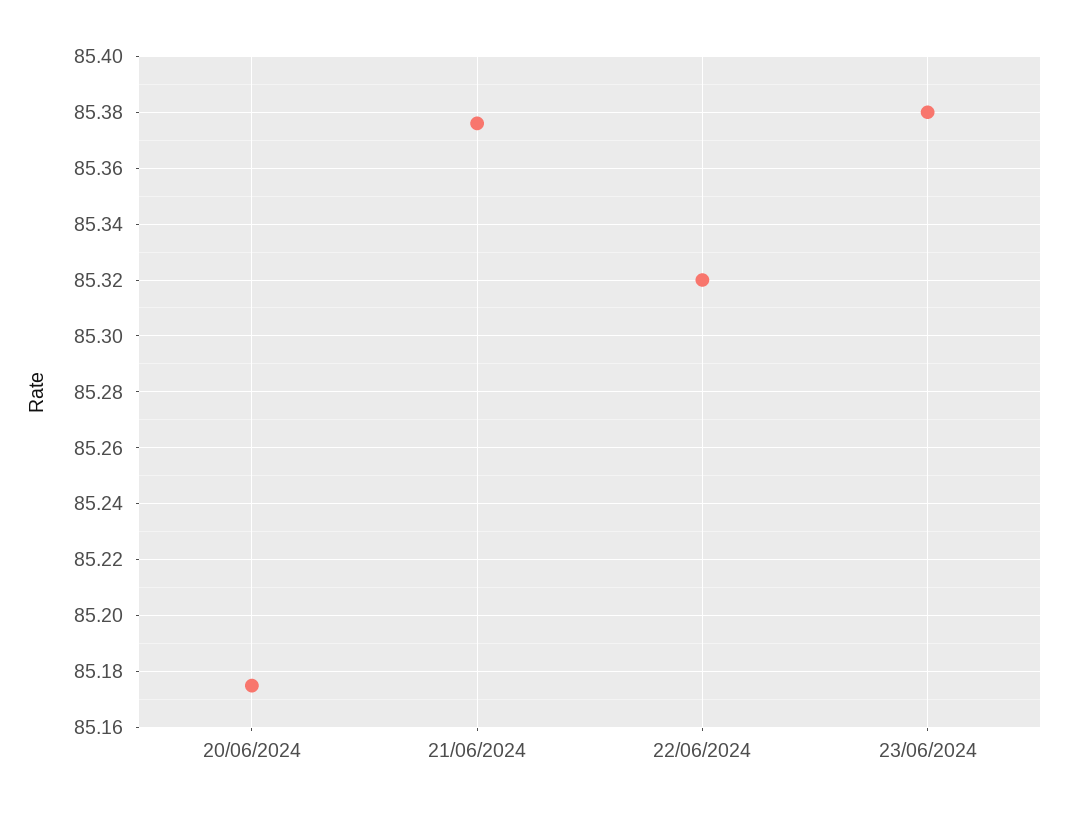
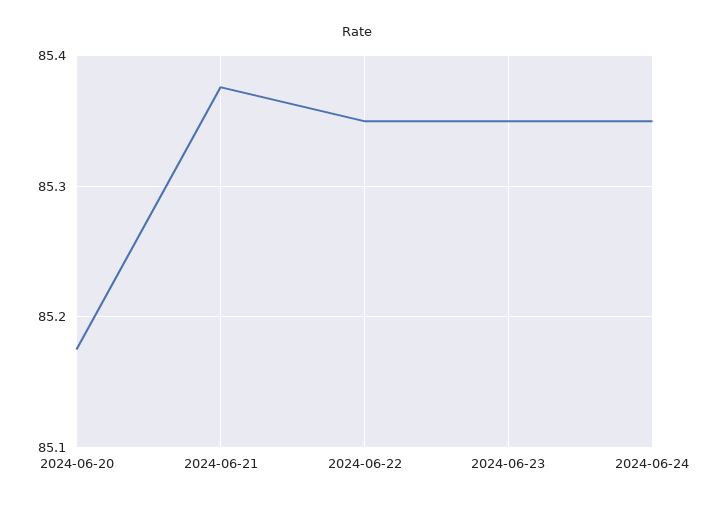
22/06/2024: 85.32 -> 85.35
23/06/2024: 85.38 -> 85.35
2024-06-24: none -> 85.35

